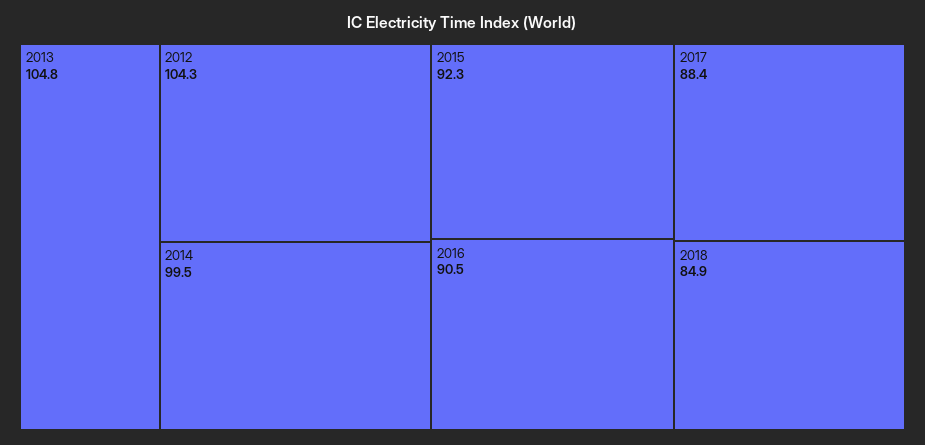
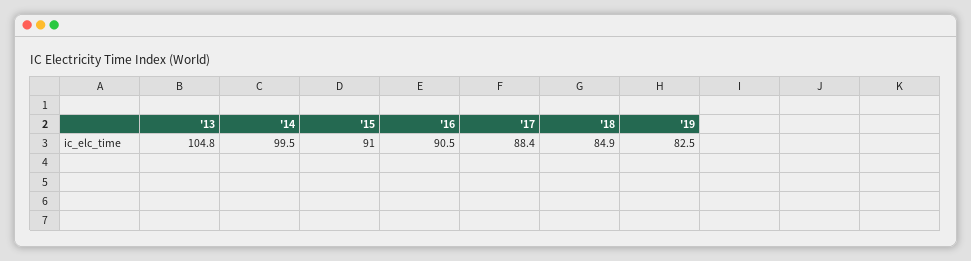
2012: 104.3 -> none
2015: 92.3 -> 91
'19: none -> 82.5

